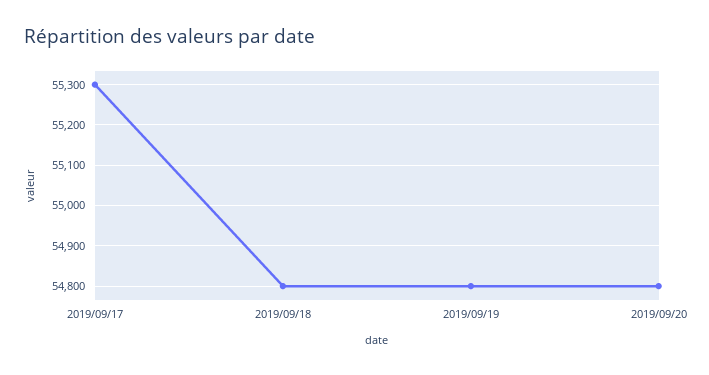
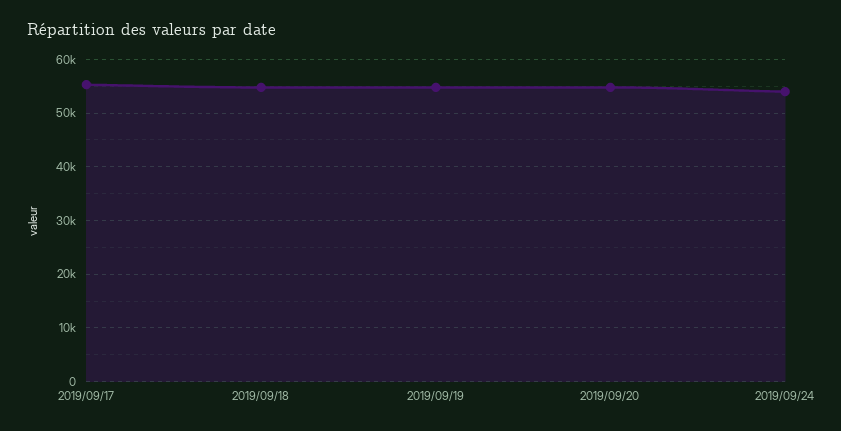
2019/09/24: none -> 54000

